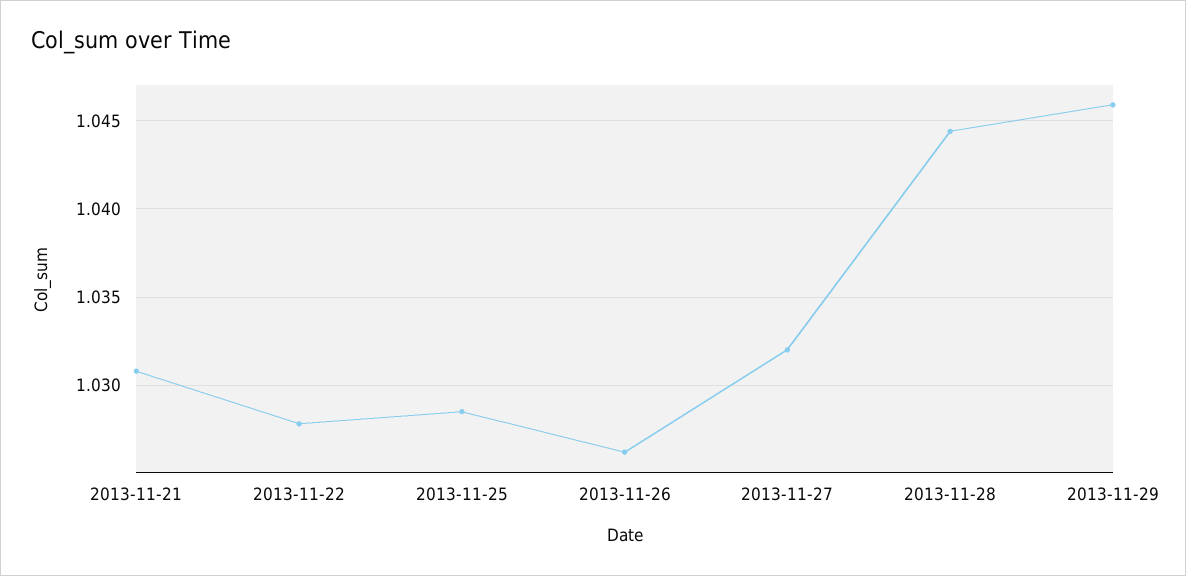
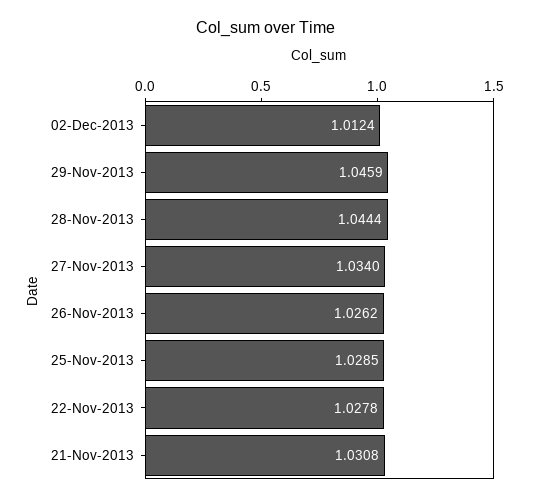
2013-11-27: 1.032 -> 1.034
02-Dec-2013: none -> 1.0124

